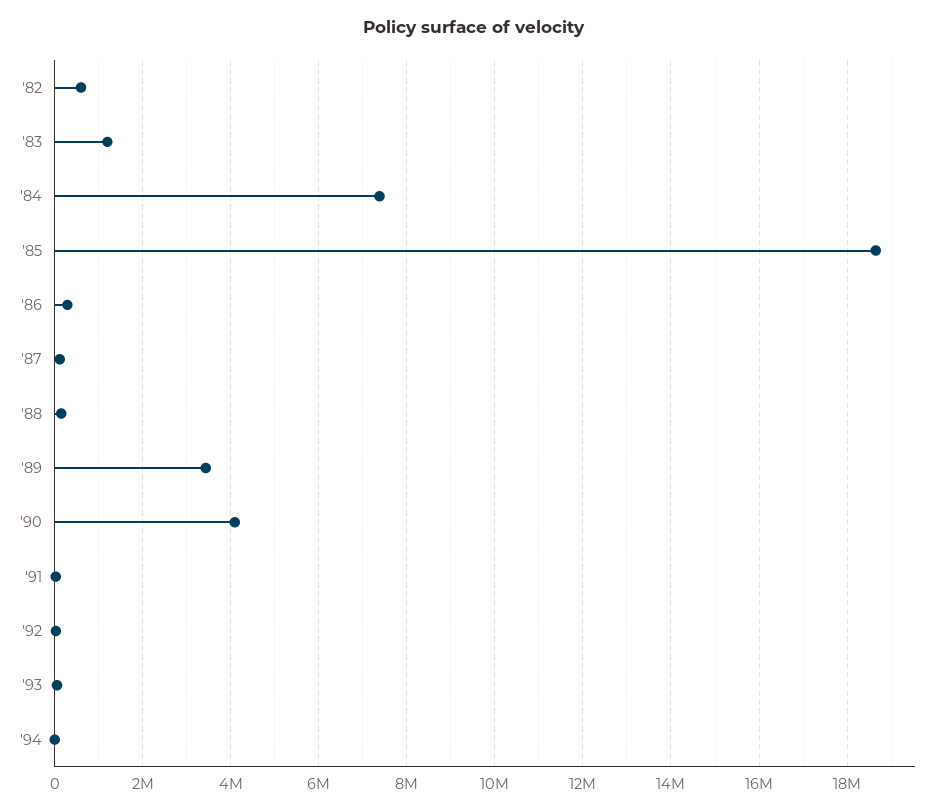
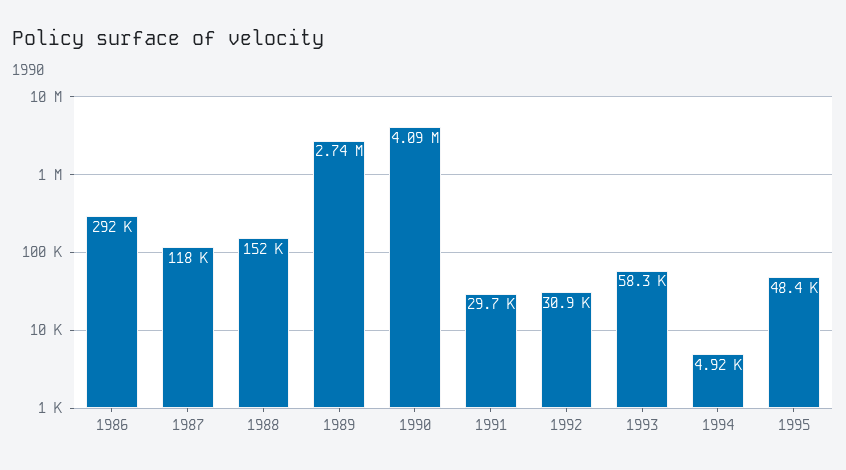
'82: 600000 -> none
'83: 1200000 -> none
'84: 7400000 -> none
'85: 18600000 -> none
'89: 3400000 -> 2740000
1995: none -> 48400

